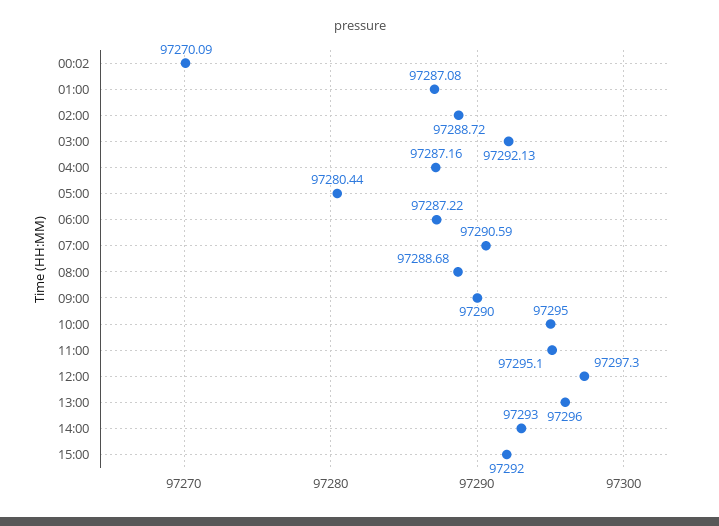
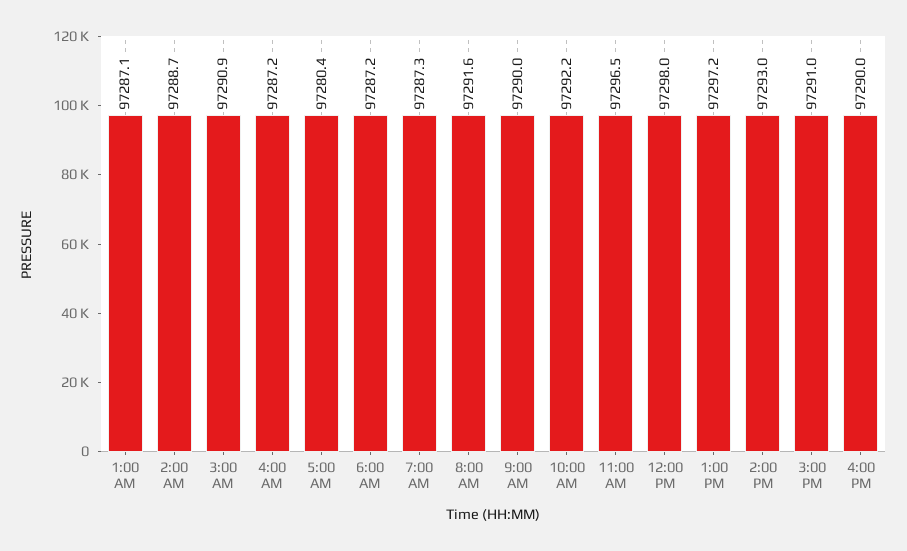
00:02: 97270.09 -> none
03:00: 97292.13 -> 97290.9
07:00: 97290.59 -> 97287.3
08:00: 97288.68 -> 97291.6
10:00: 97295 -> 97292.2
11:00: 97295.1 -> 97296.5
12:00: 97297.3 -> 97298
13:00: 97296 -> 97297.2
15:00: 97292 -> 97291
4:00 PM: none -> 97290

